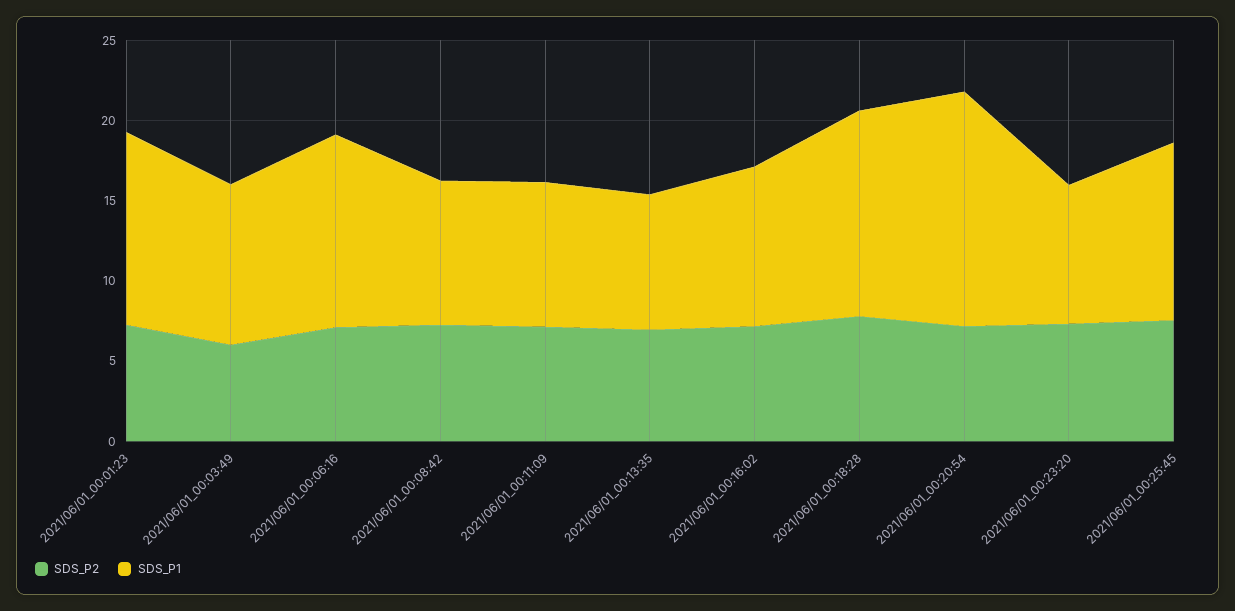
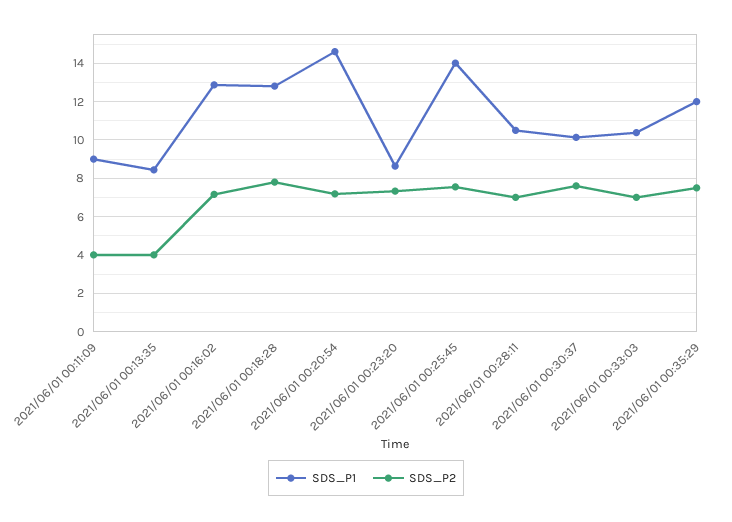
SDS_P2, 2021/06/01_00:01:23: 7 -> none
SDS_P1, 2021/06/01_00:01:23: 12 -> none
SDS_P2, 2021/06/01_00:03:49: 6 -> none
SDS_P1, 2021/06/01_00:03:49: 10 -> none
SDS_P2, 2021/06/01_00:06:16: 7 -> none
SDS_P1, 2021/06/01_00:06:16: 12 -> none
SDS_P2, 2021/06/01_00:08:42: 7 -> none
SDS_P1, 2021/06/01_00:08:42: 9 -> none
SDS_P2, 2021/06/01_00:11:09: 7 -> 4
SDS_P2, 2021/06/01_00:13:35: 7 -> 4
SDS_P1, 2021/06/01_00:16:02: 10 -> 13
SDS_P1, 2021/06/01_00:25:45: 11 -> 14
SDS_P1, 2021/06/01 00:28:11: none -> 10.5
SDS_P2, 2021/06/01 00:28:11: none -> 7
SDS_P1, 2021/06/01 00:30:37: none -> 10
SDS_P2, 2021/06/01 00:30:37: none -> 7.5
SDS_P1, 2021/06/01 00:33:03: none -> 10.5
SDS_P2, 2021/06/01 00:33:03: none -> 7
SDS_P1, 2021/06/01 00:35:29: none -> 12
SDS_P2, 2021/06/01 00:35:29: none -> 7.5

